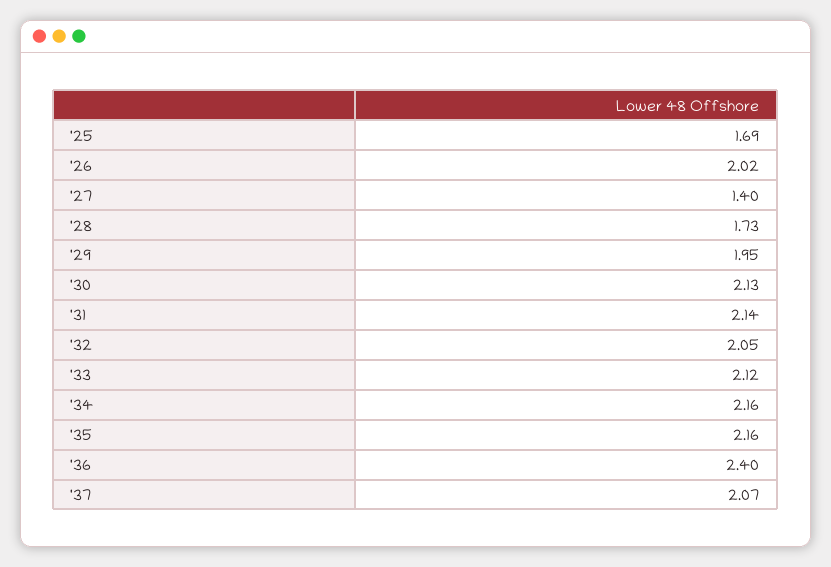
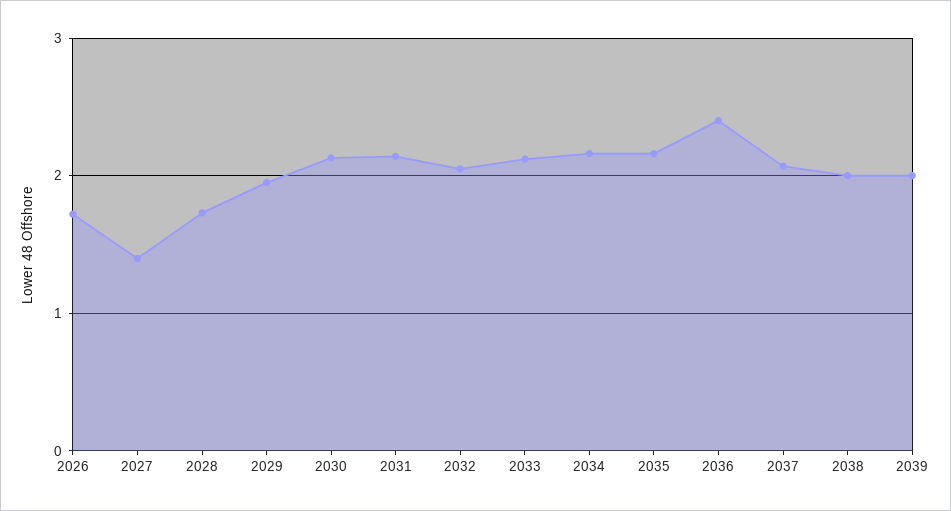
'25: 1.69 -> none
'26: 2.02 -> 1.7
2038: none -> 2
2039: none -> 2

